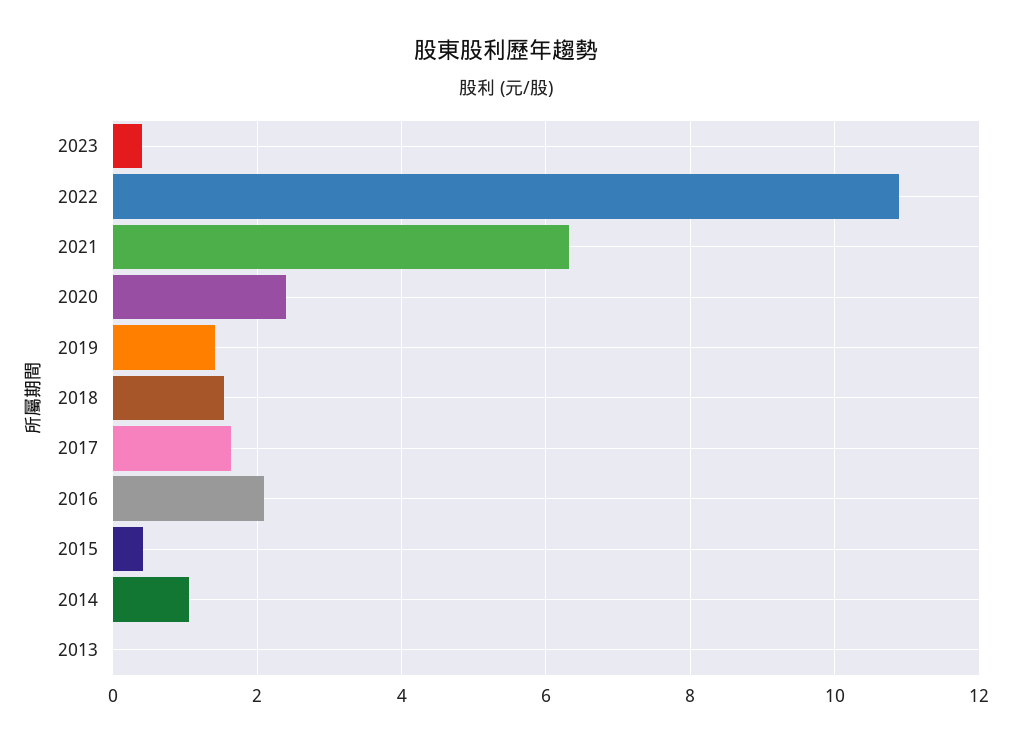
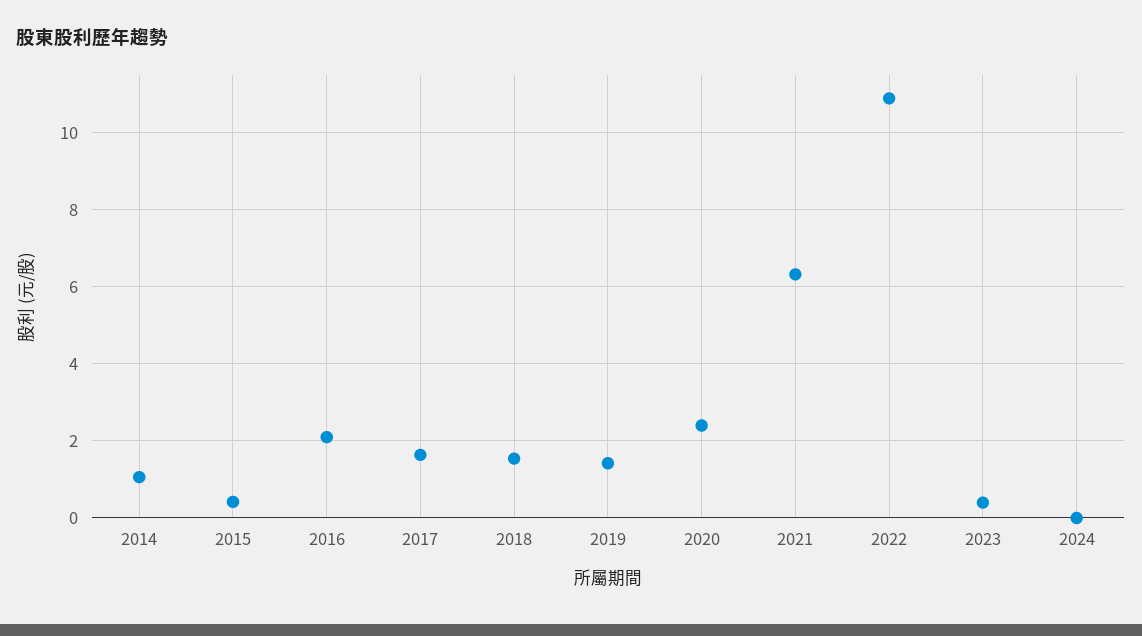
2013: 0 -> none
2024: none -> 0

